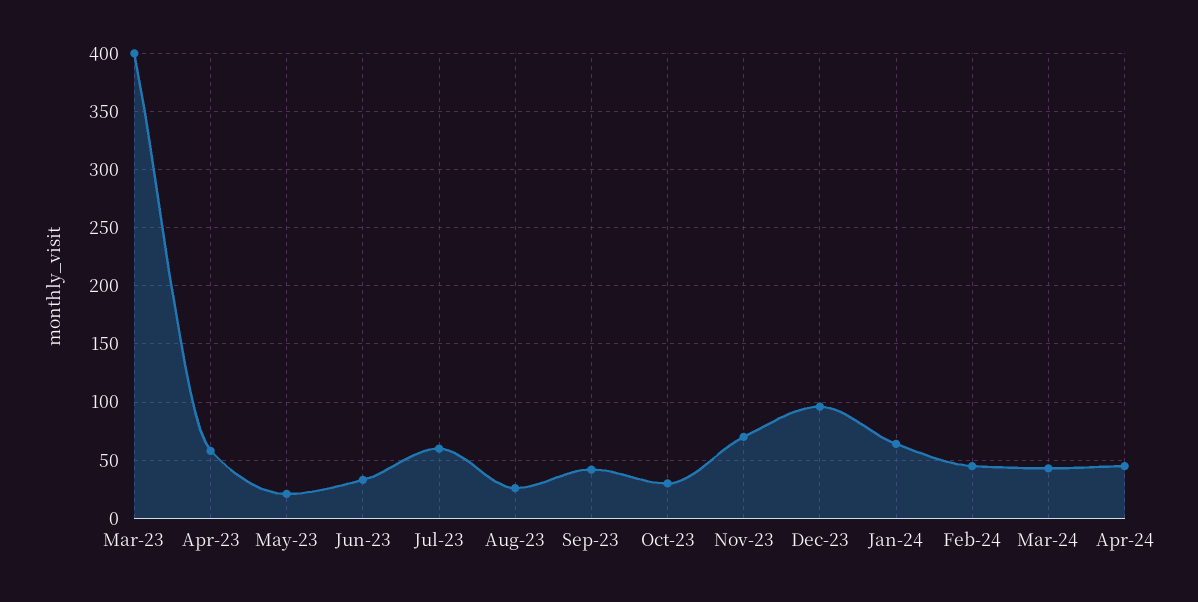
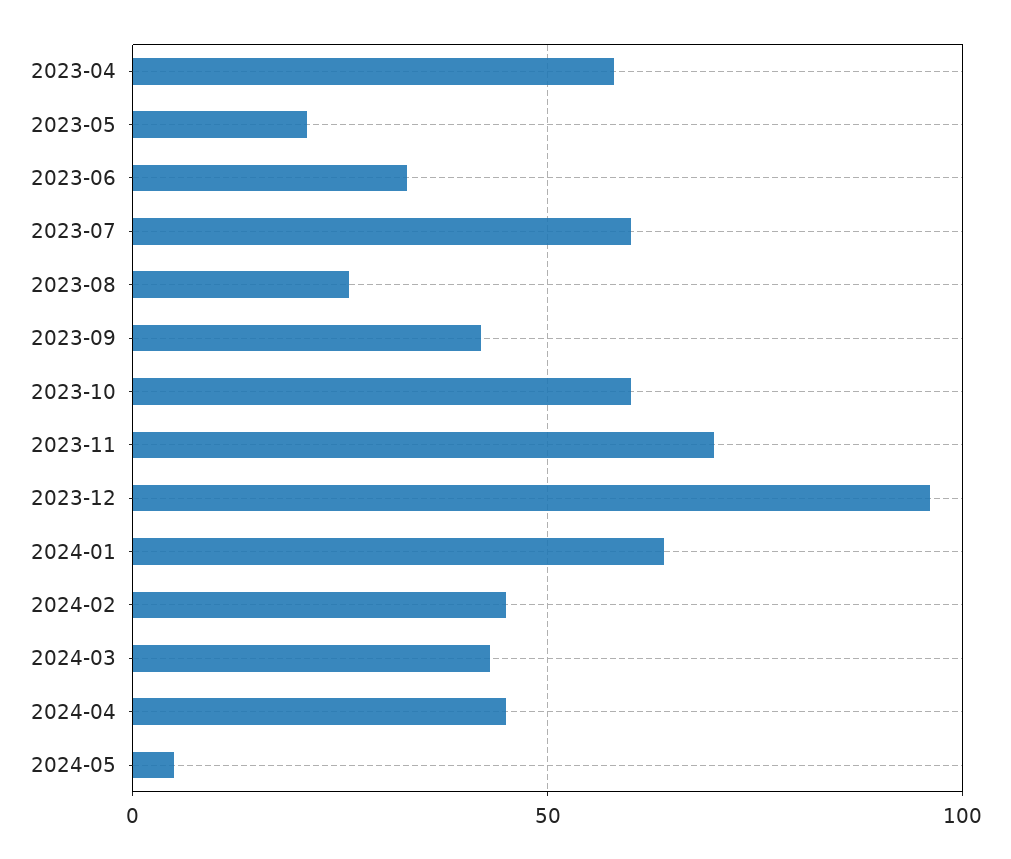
Mar-23: 400 -> none
Oct-23: 30 -> 60
2024-05: none -> 5

